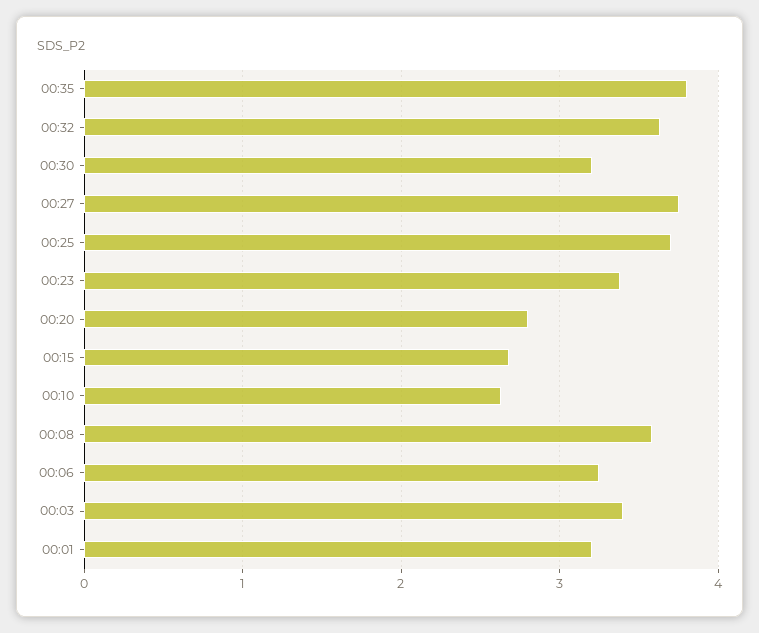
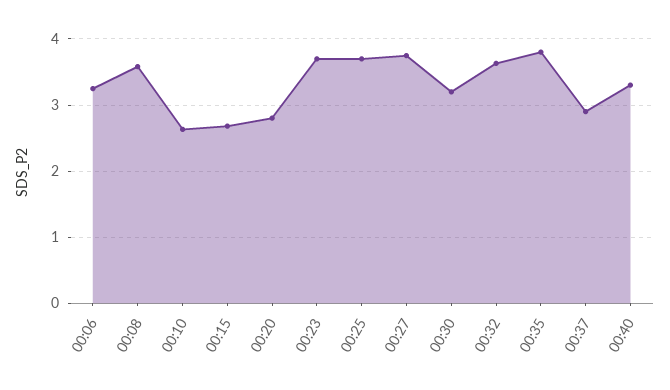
00:23: 3.4 -> 3.7
00:03: 3.4 -> none
00:01: 3.2 -> none
00:37: none -> 2.9
00:40: none -> 3.3

